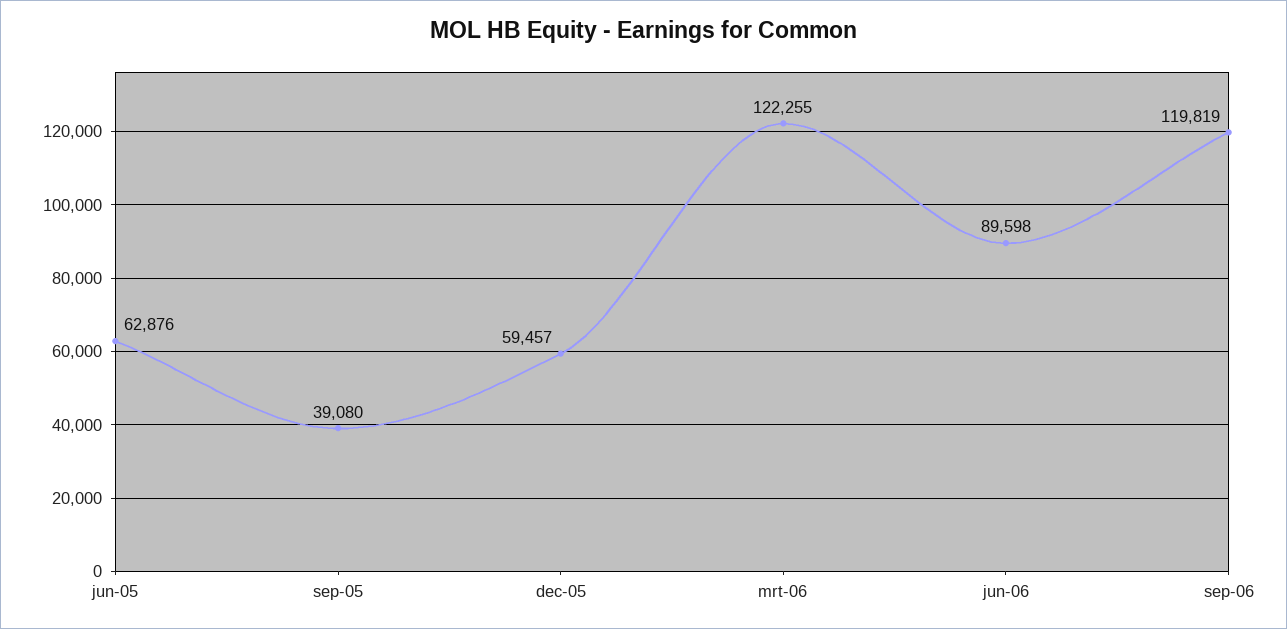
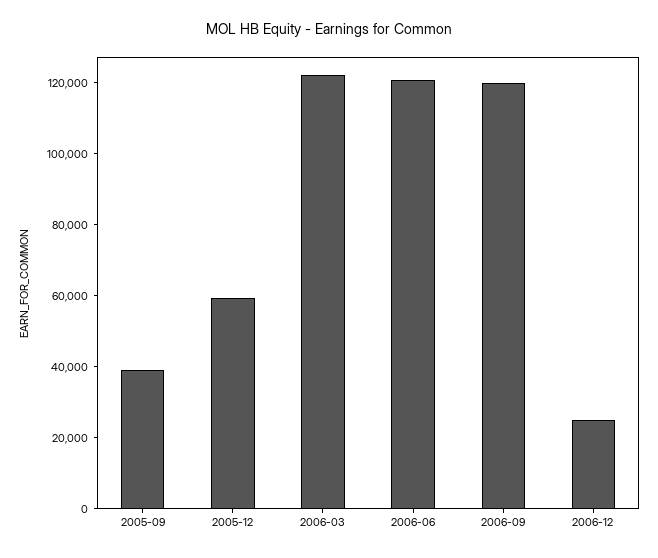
jun-05: 62876 -> none
jun-06: 89598 -> 120000
2006-12: none -> 25000

